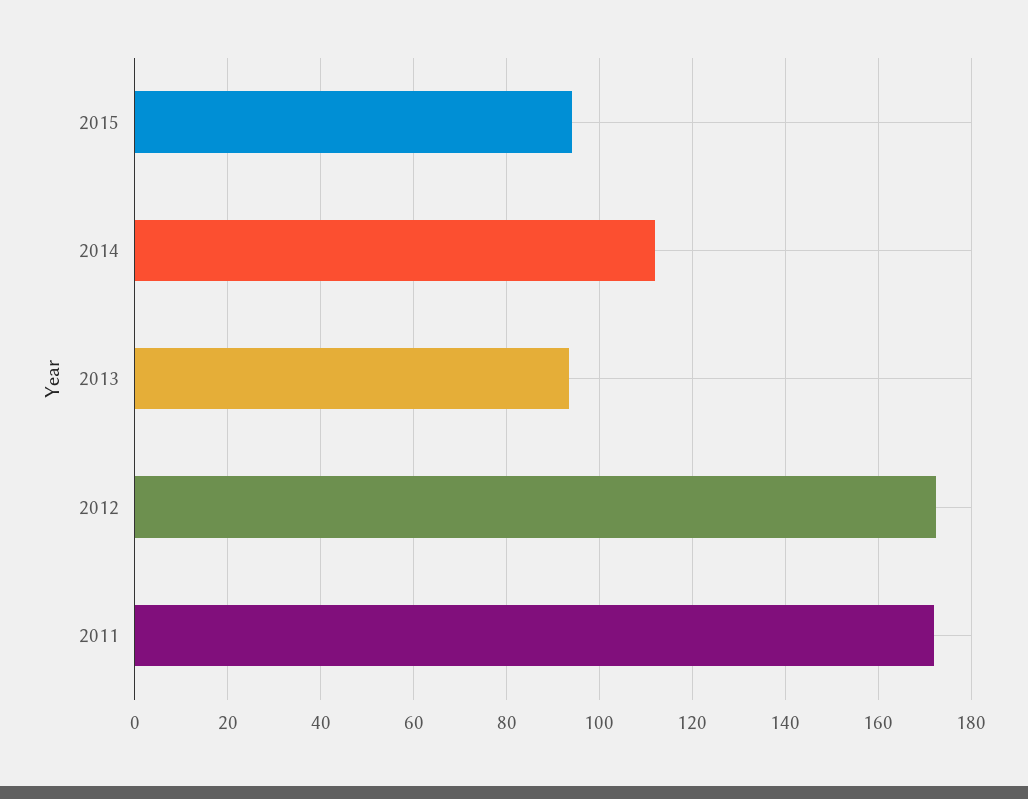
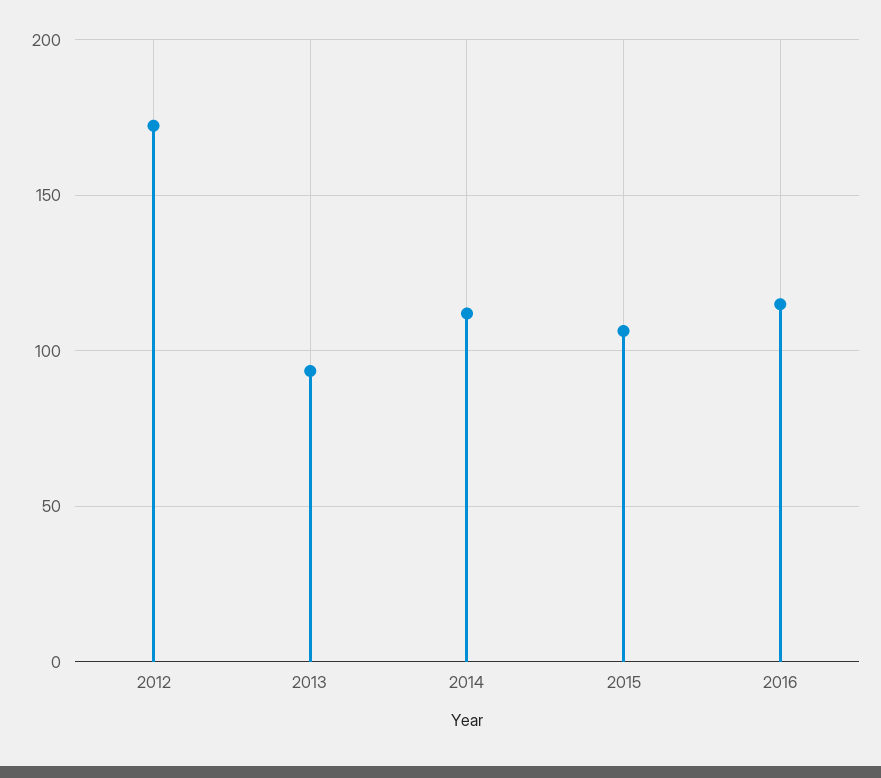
2015: 94 -> 105
2011: 172 -> none
2016: none -> 115

